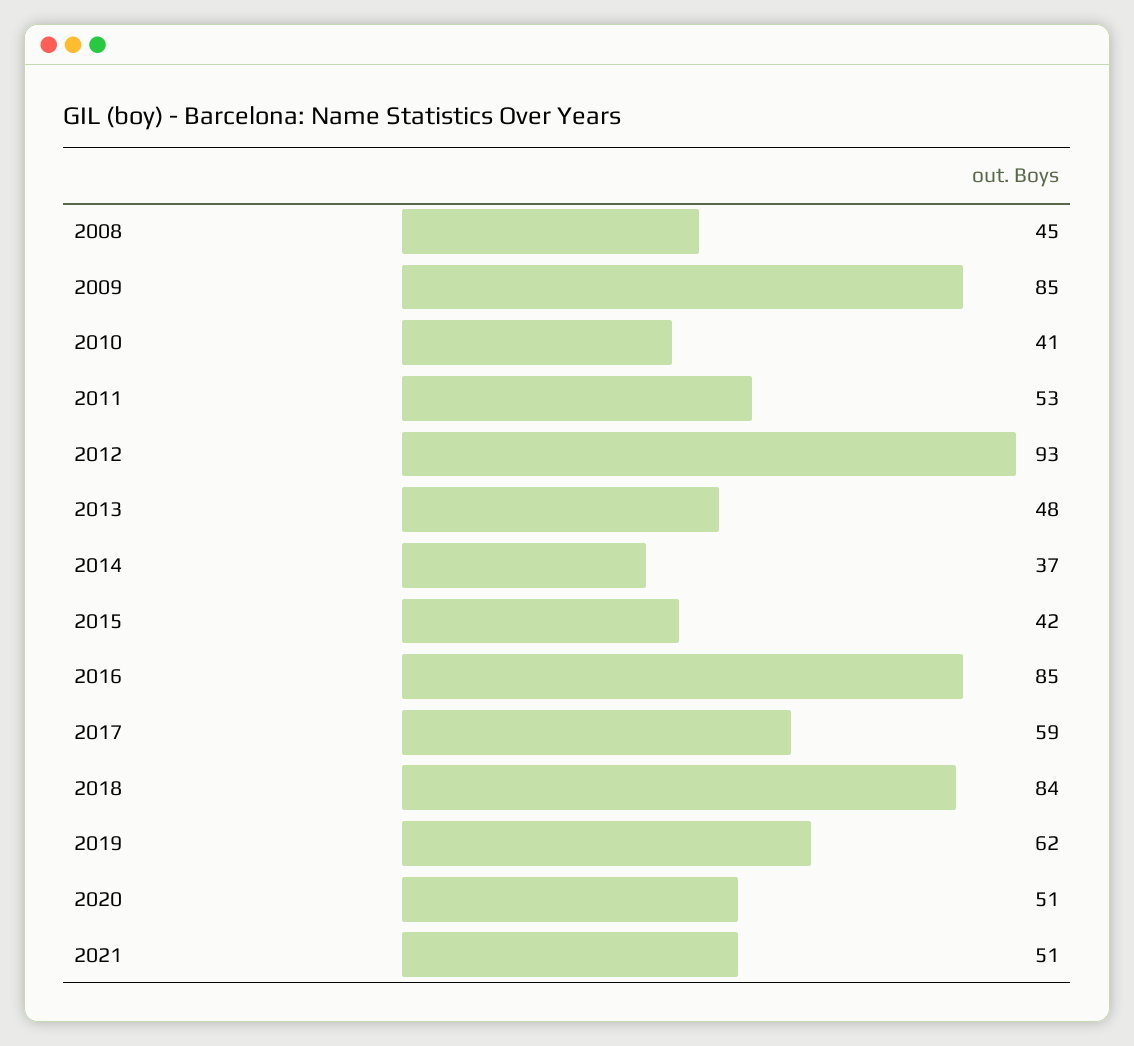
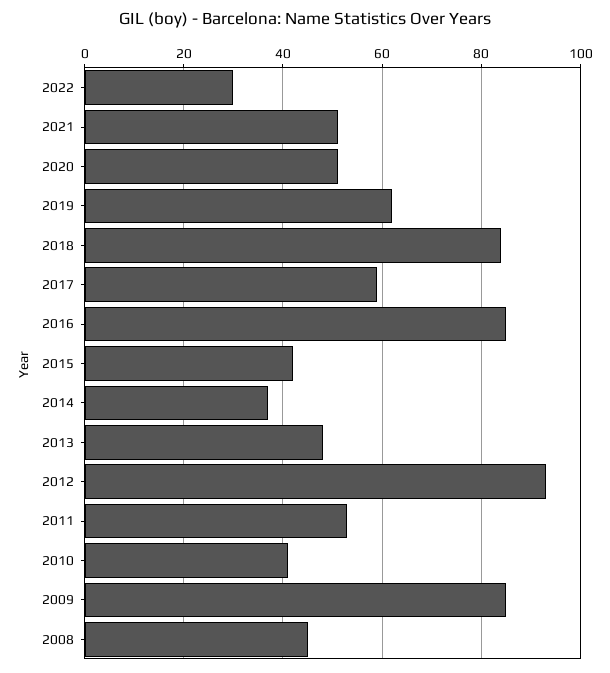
2022: none -> 30

